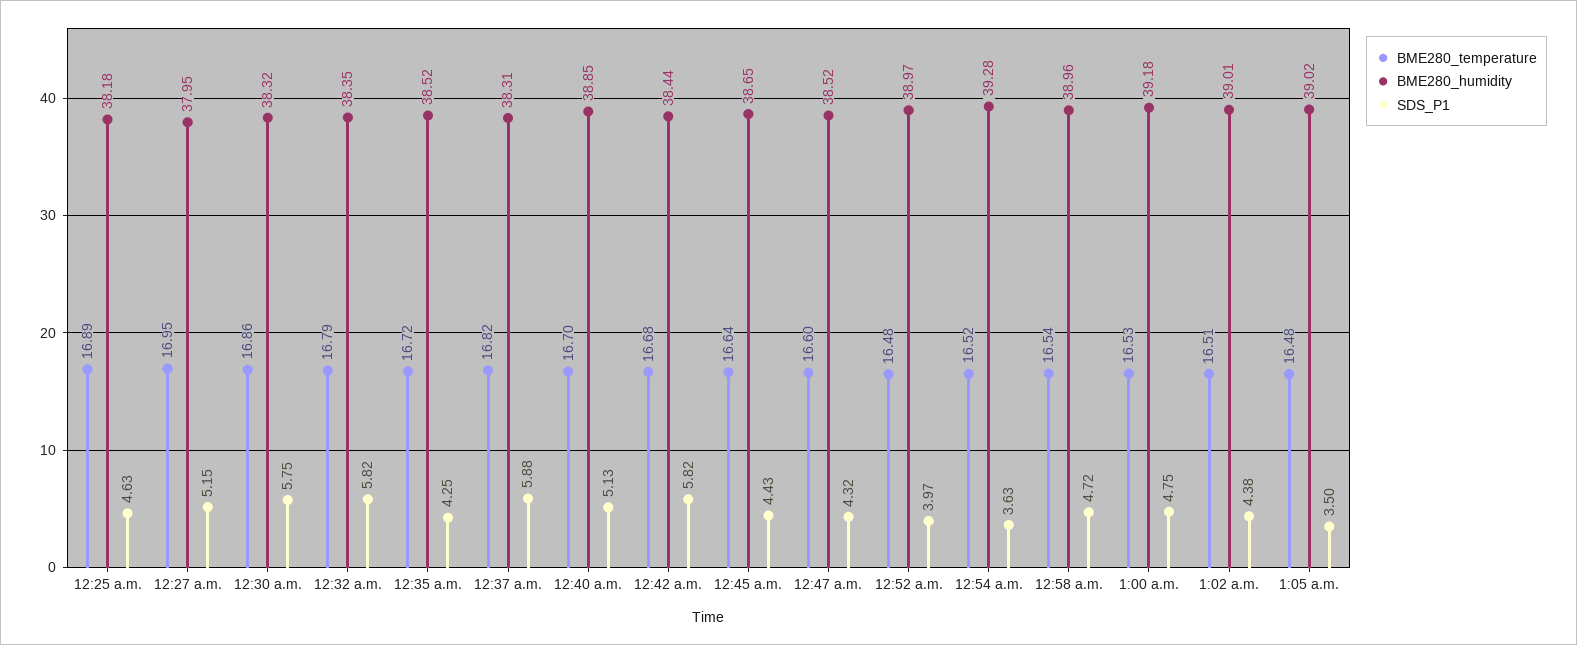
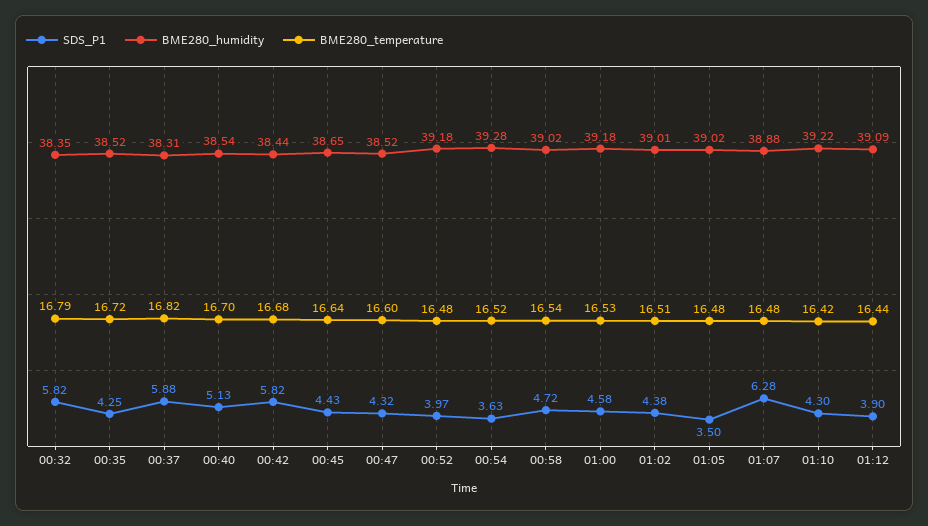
BME280_temperature, 12:25 a.m.: 16.89 -> none
BME280_humidity, 12:25 a.m.: 38.18 -> none
SDS_P1, 12:25 a.m.: 4.63 -> none
BME280_temperature, 12:27 a.m.: 16.95 -> none
BME280_humidity, 12:27 a.m.: 37.95 -> none
SDS_P1, 12:27 a.m.: 5.15 -> none
BME280_temperature, 12:30 a.m.: 16.86 -> none
BME280_humidity, 12:30 a.m.: 38.32 -> none
SDS_P1, 12:30 a.m.: 5.75 -> none
BME280_humidity, 12:40 a.m.: 38.85 -> 38.54
BME280_humidity, 12:52 a.m.: 38.97 -> 39.18
BME280_humidity, 12:58 a.m.: 38.96 -> 39.02
SDS_P1, 1:00 a.m.: 4.75 -> 4.58
SDS_P1, 01:07: none -> 6.28
BME280_humidity, 01:07: none -> 38.88
BME280_temperature, 01:07: none -> 16.48
SDS_P1, 01:10: none -> 4.3
BME280_humidity, 01:10: none -> 39.22
BME280_temperature, 01:10: none -> 16.42
SDS_P1, 01:12: none -> 3.9
BME280_humidity, 01:12: none -> 39.09
BME280_temperature, 01:12: none -> 16.44

